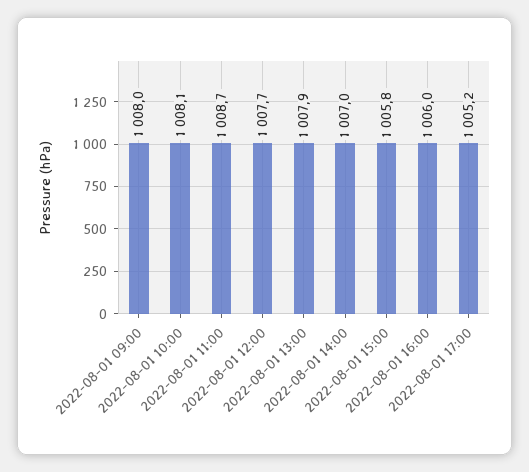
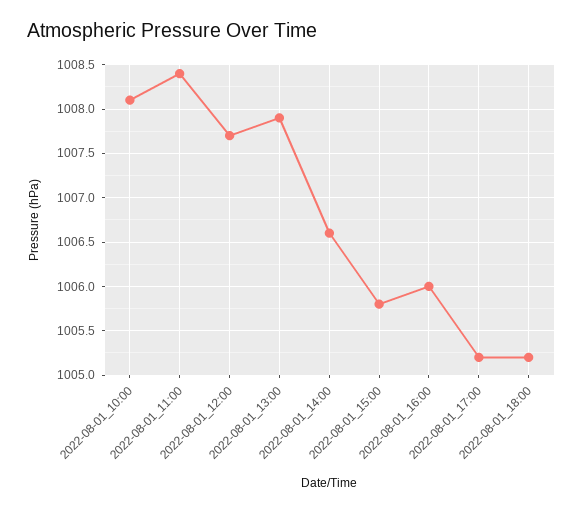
2022-08-01 09:00: 1008 -> none
2022-08-01 11:00: 1008.7 -> 1008.4
2022-08-01 14:00: 1007 -> 1006.6
2022-08-01_18:00: none -> 1005.2

